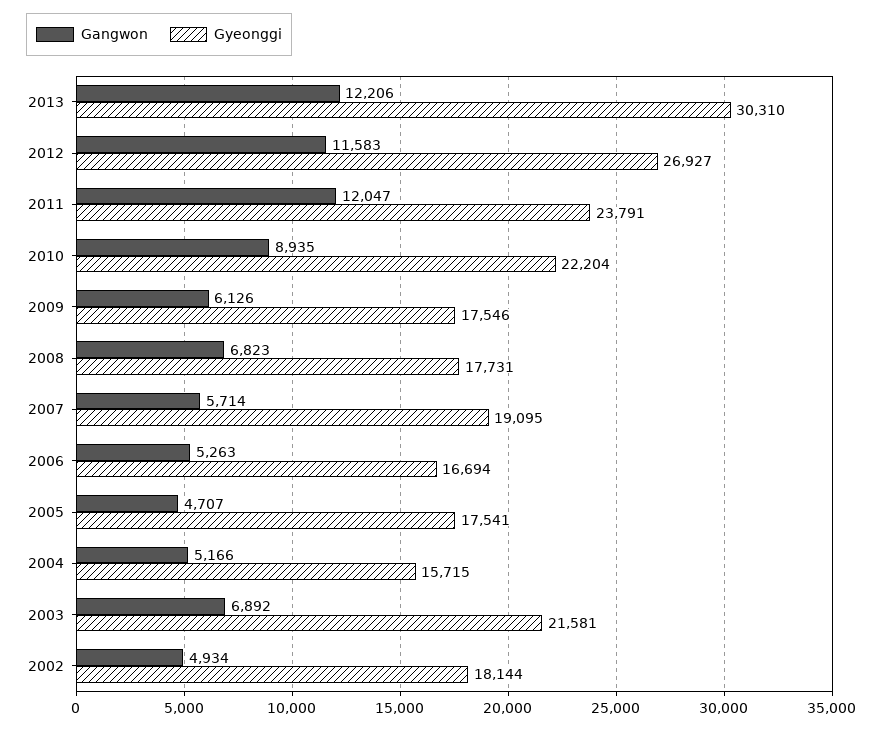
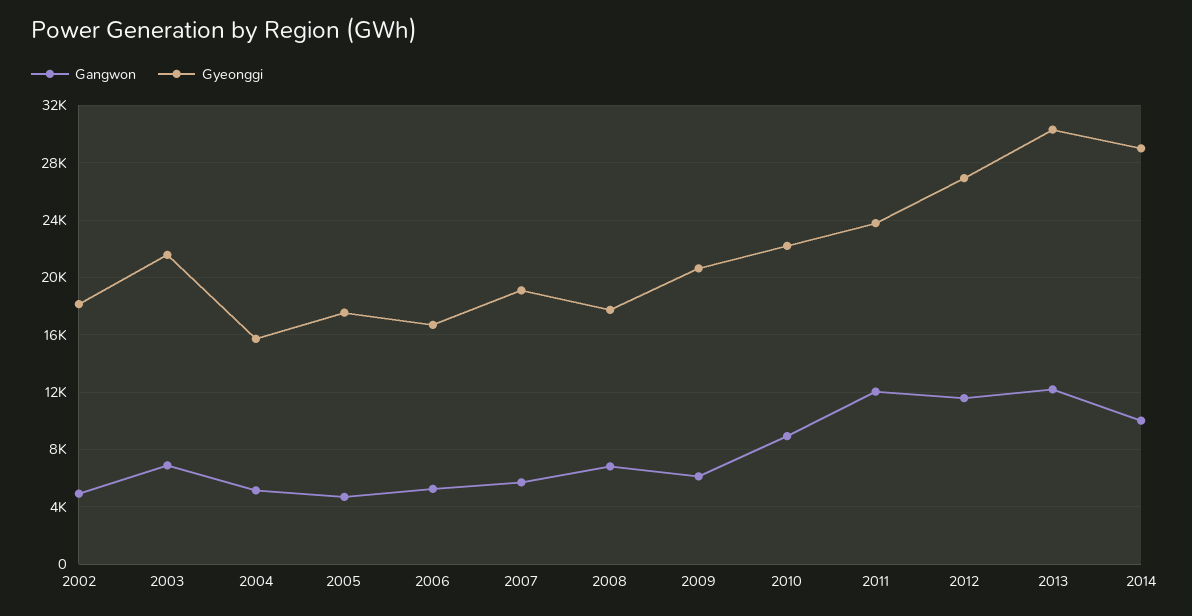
Gyeonggi, 2009: 17546 -> 20500
Gangwon, 2014: none -> 10000
Gyeonggi, 2014: none -> 29000

